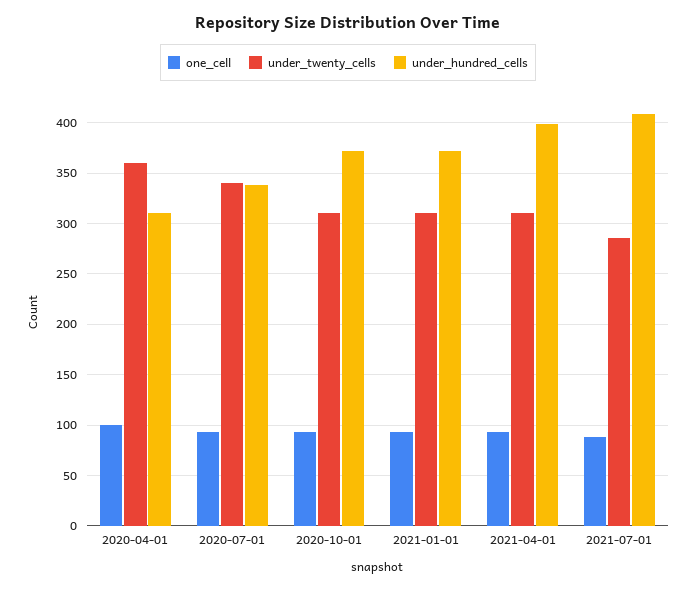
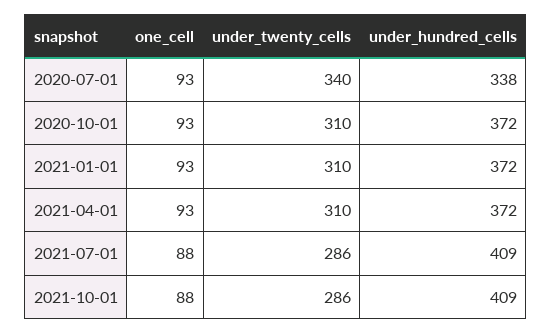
one_cell, 2020-04-01: 100 -> none
under_twenty_cells, 2020-04-01: 360 -> none
under_hundred_cells, 2020-04-01: 310 -> none
under_hundred_cells, 2021-04-01: 400 -> 372
one_cell, 2021-10-01: none -> 88
under_twenty_cells, 2021-10-01: none -> 286
under_hundred_cells, 2021-10-01: none -> 409

